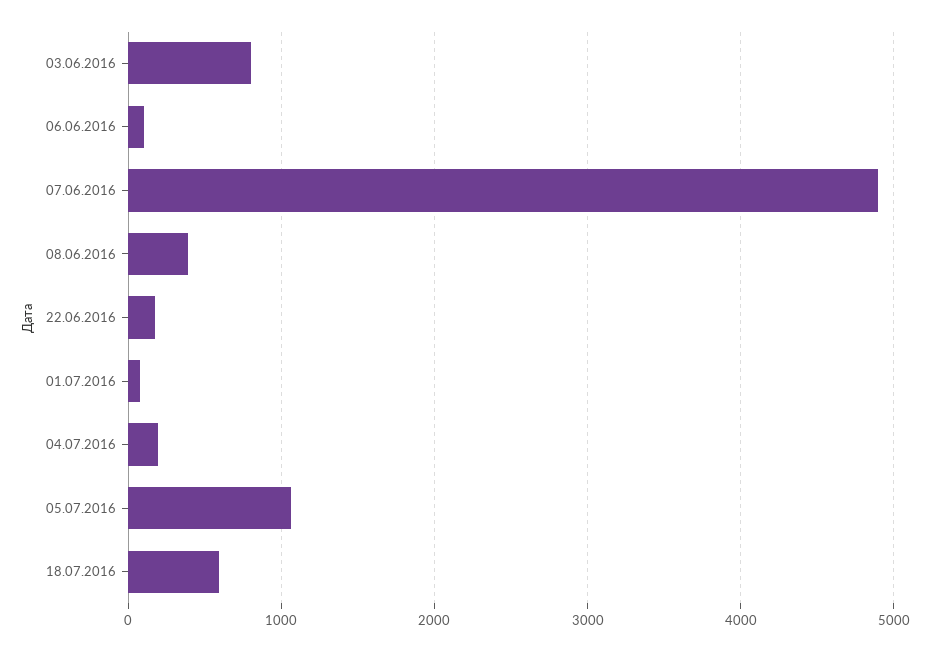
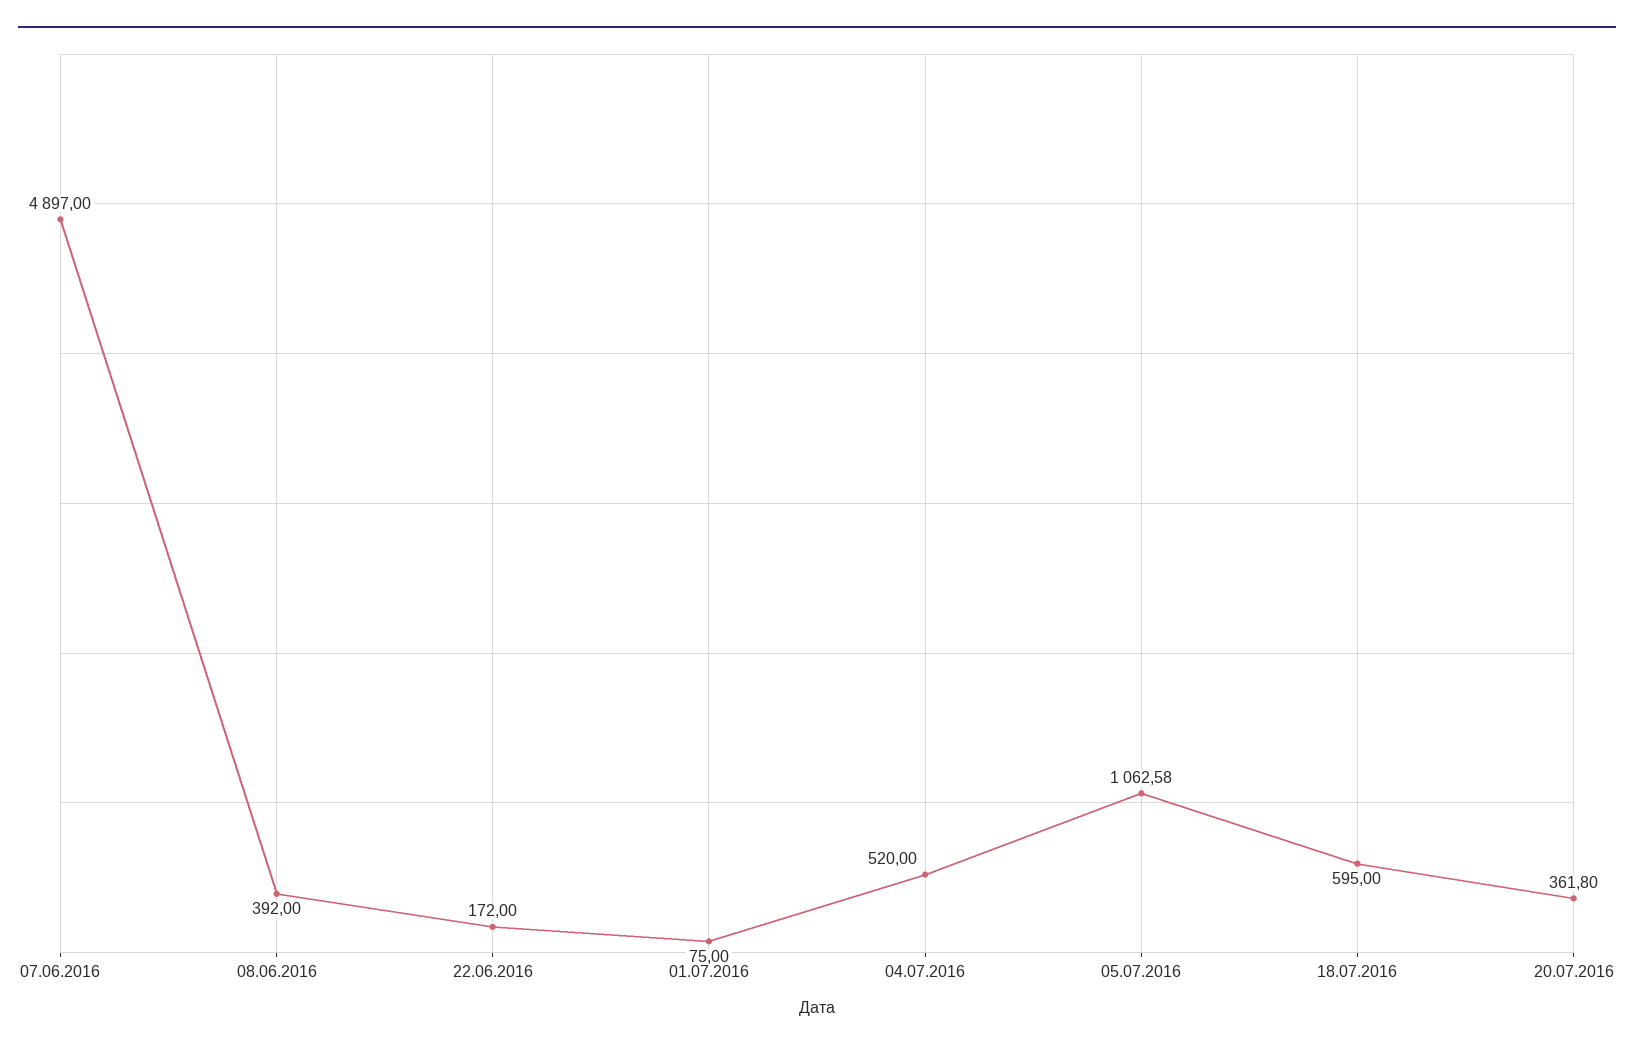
03.06.2016: 800 -> none
06.06.2016: 100 -> none
04.07.2016: 200 -> 520
20.07.2016: none -> 361.8

